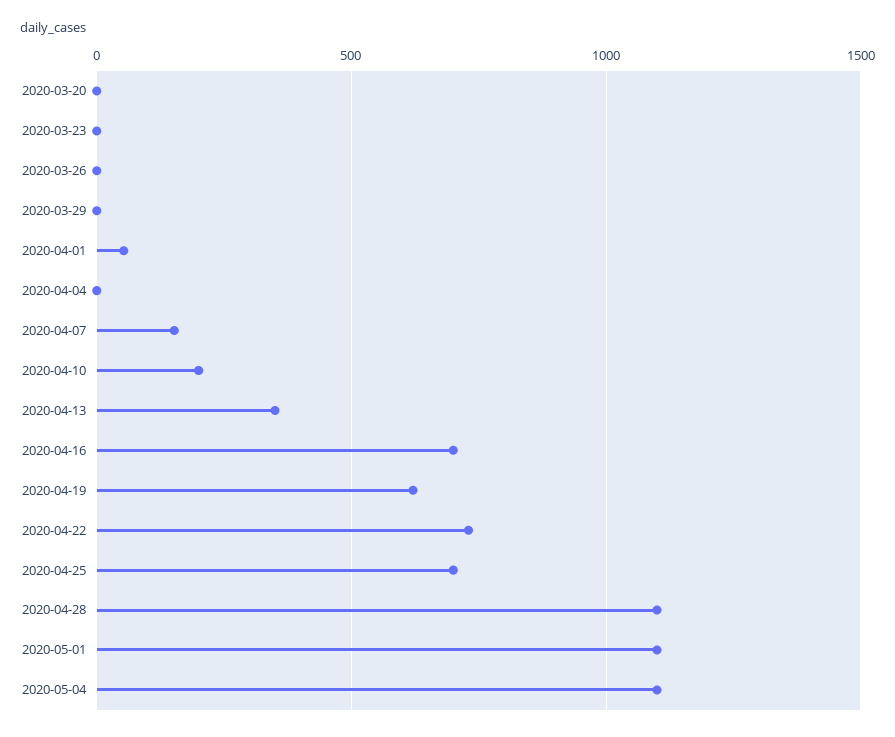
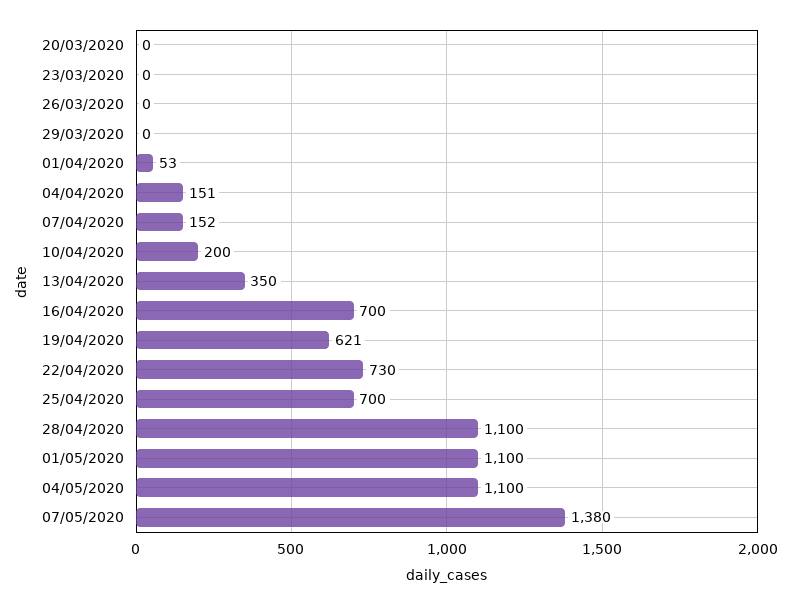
2020-04-04: 0 -> 151
07/05/2020: none -> 1380

